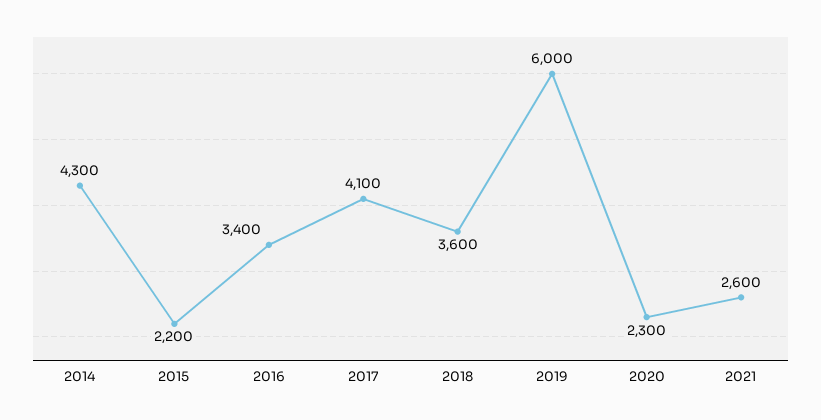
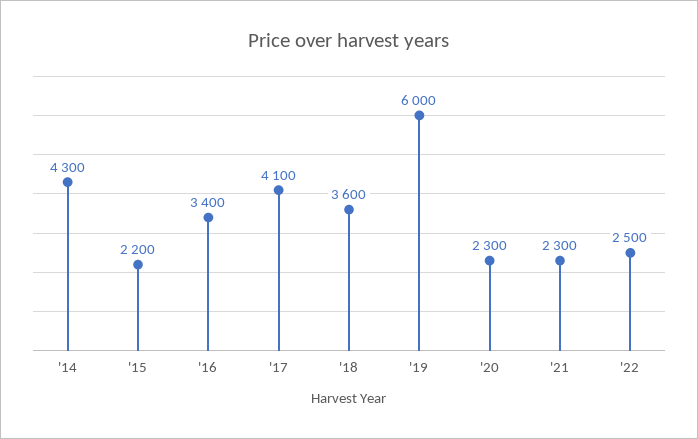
2021: 2600 -> 2300
'22: none -> 2500

